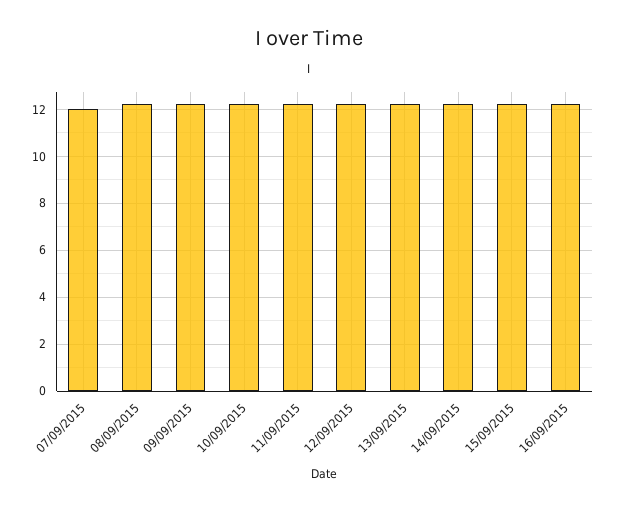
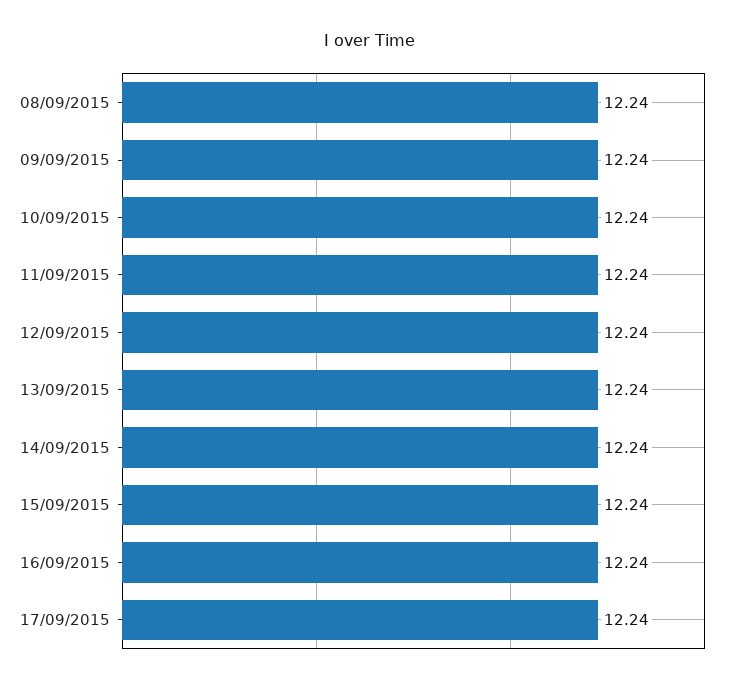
07/09/2015: 12 -> none
17/09/2015: none -> 12.24

